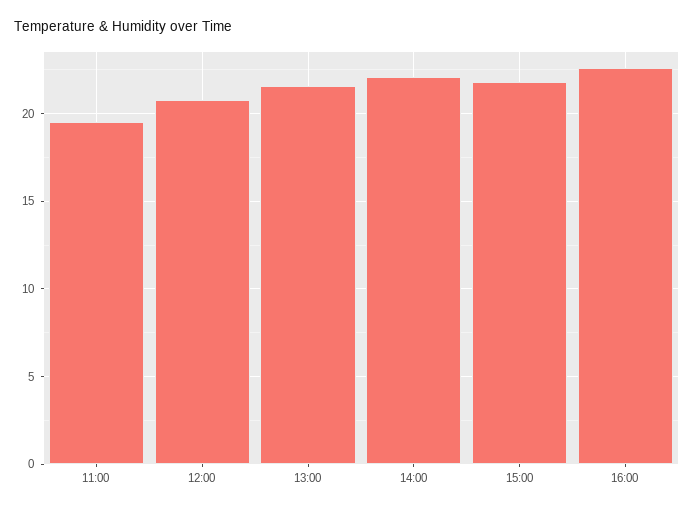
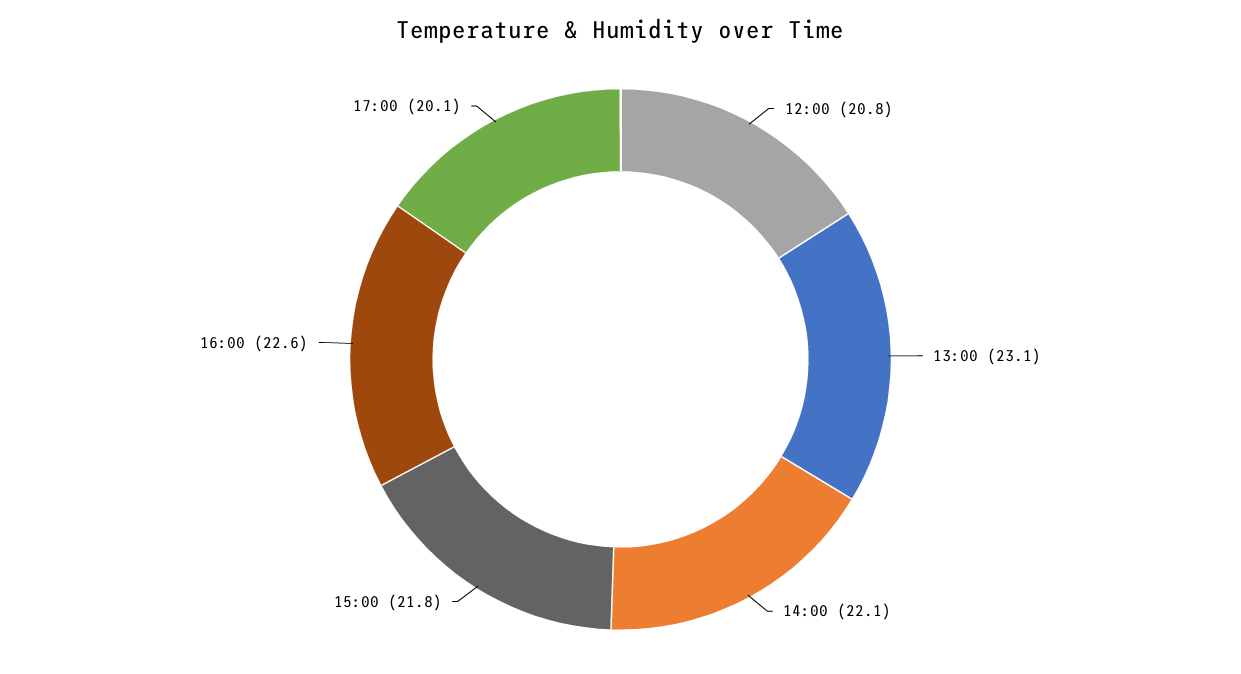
11:00: 19.5 -> none
13:00: 21.5 -> 23.1
17:00: none -> 20.1

